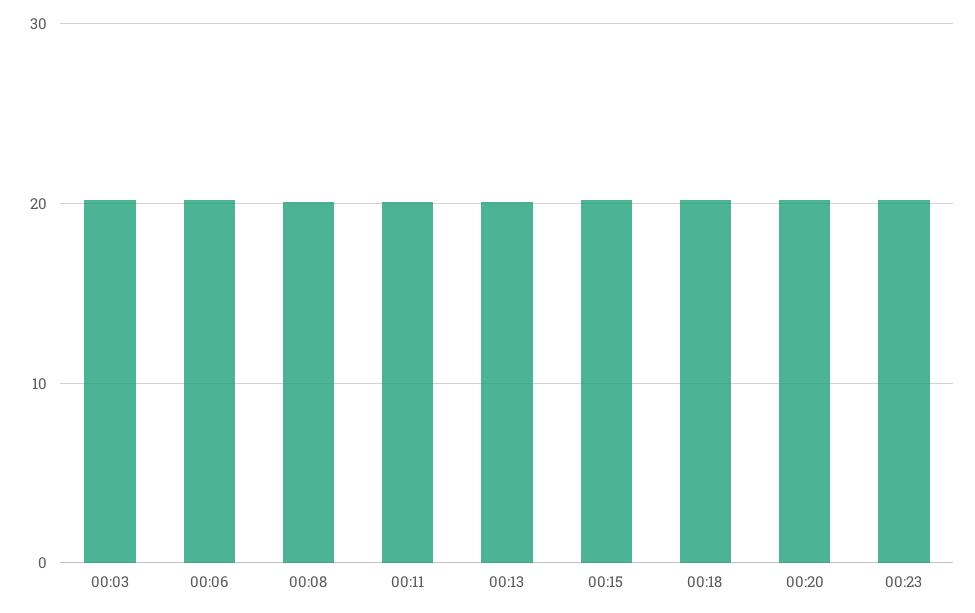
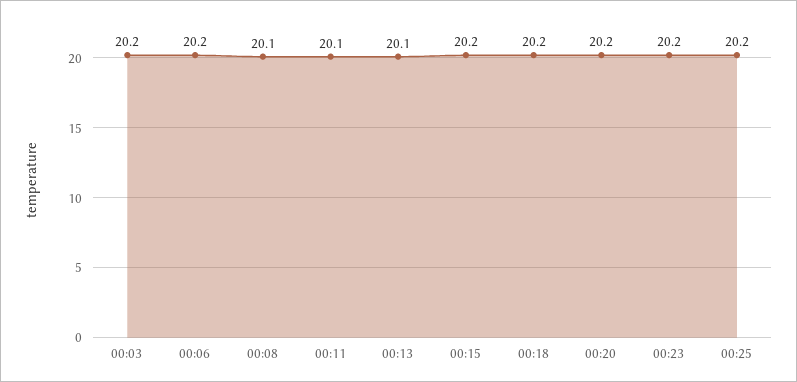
00:25: none -> 20.2

